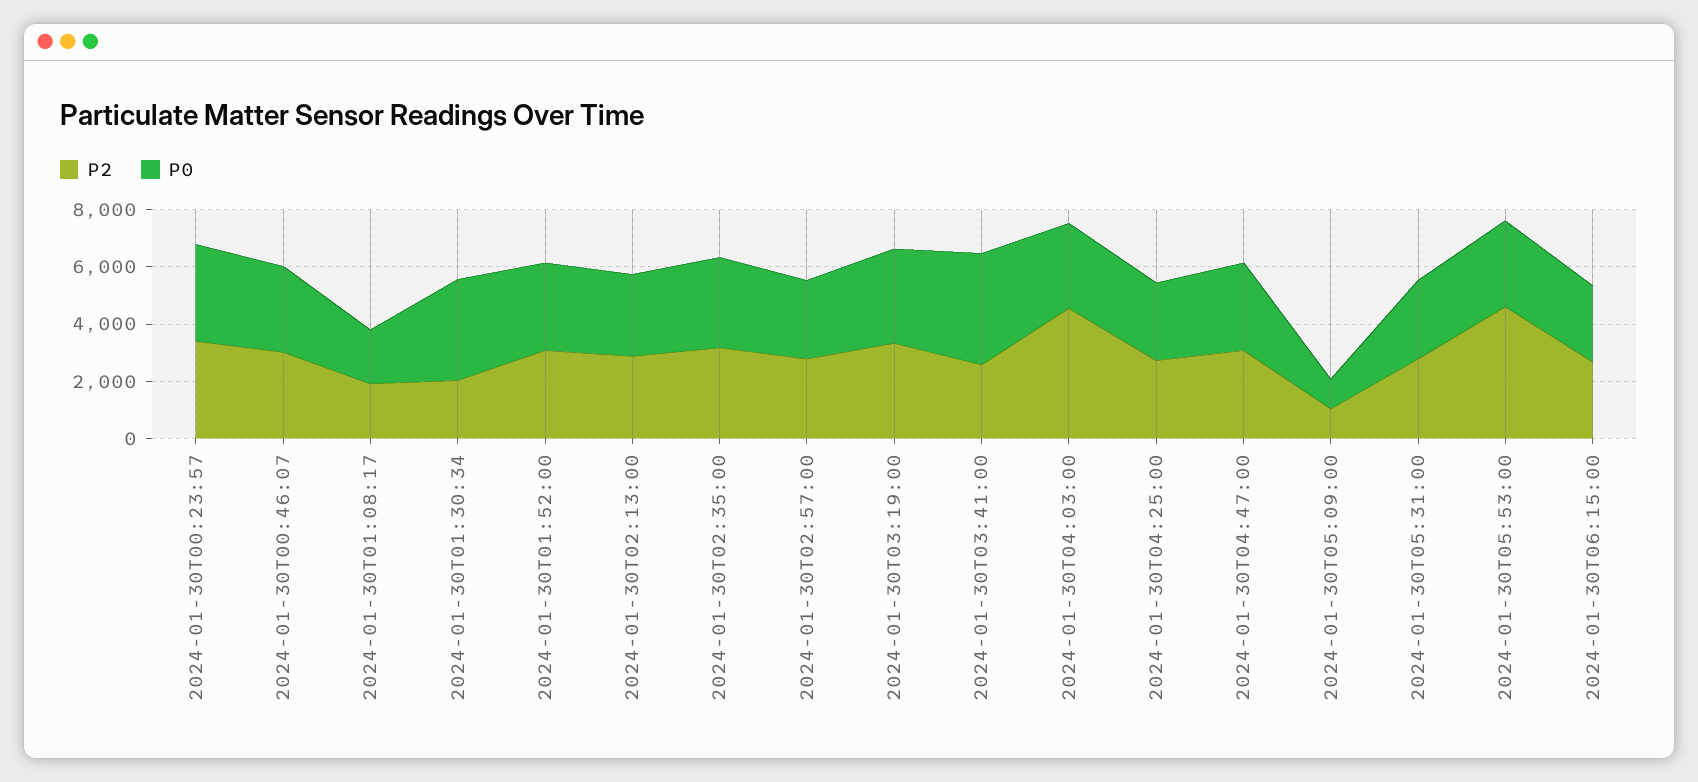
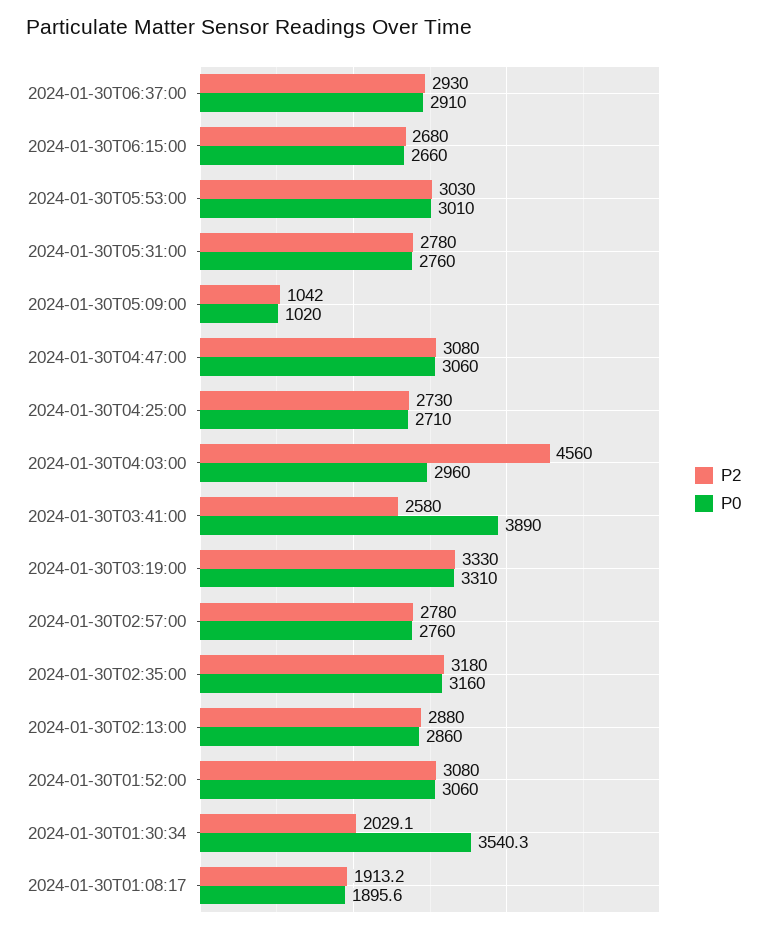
P2, 2024-01-30T00:23:57: 3500 -> none
P0, 2024-01-30T00:23:57: 3500 -> none
P2, 2024-01-30T00:46:07: 3000 -> none
P0, 2024-01-30T00:46:07: 3000 -> none
P2, 2024-01-30T05:53:00: 4500 -> 3030
P2, 2024-01-30T06:37:00: none -> 2930
P0, 2024-01-30T06:37:00: none -> 2910

